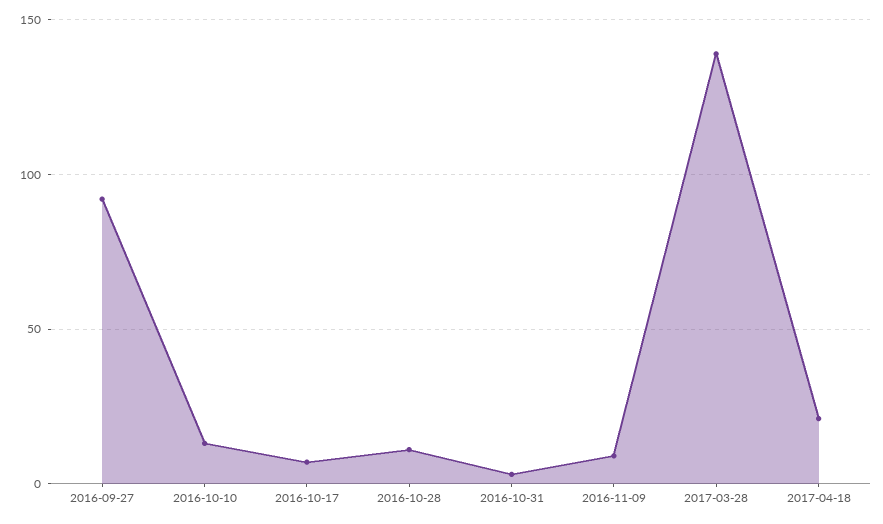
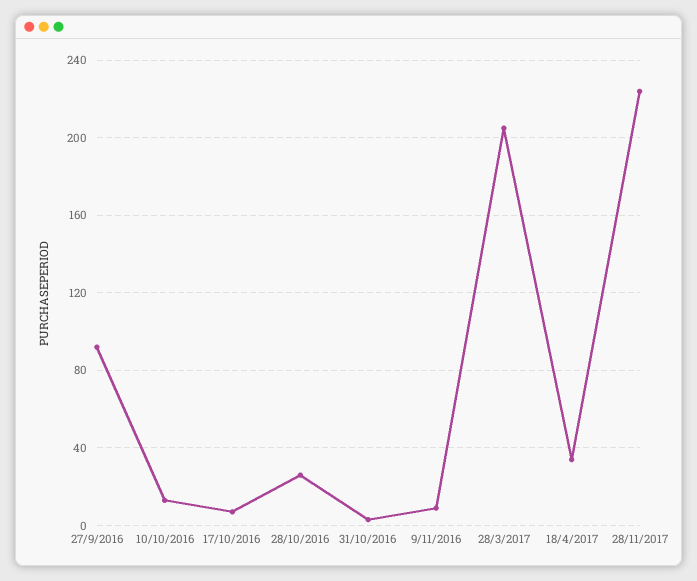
2016-10-28: 10 -> 25
2017-03-28: 140 -> 205
2017-04-18: 20 -> 35
28/11/2017: none -> 225

